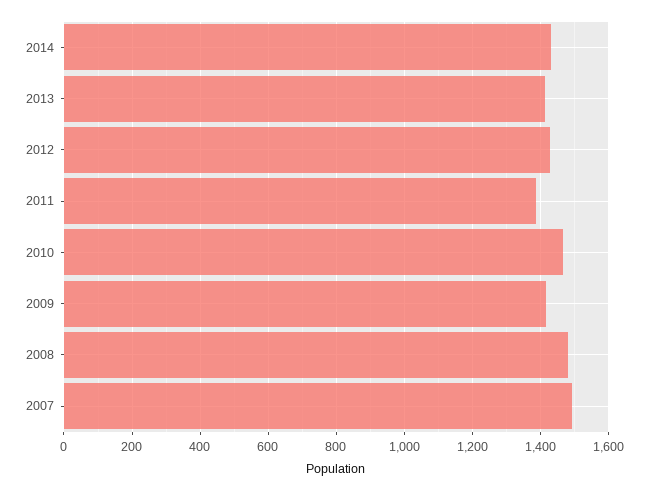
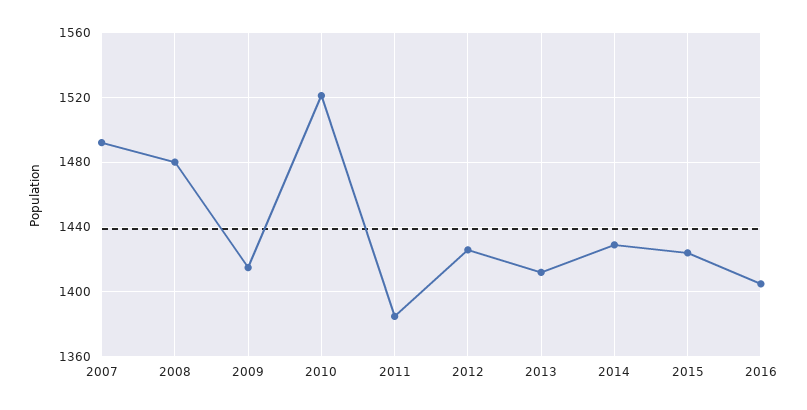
2010: 1460 -> 1520
2015: none -> 1425
2016: none -> 1405

